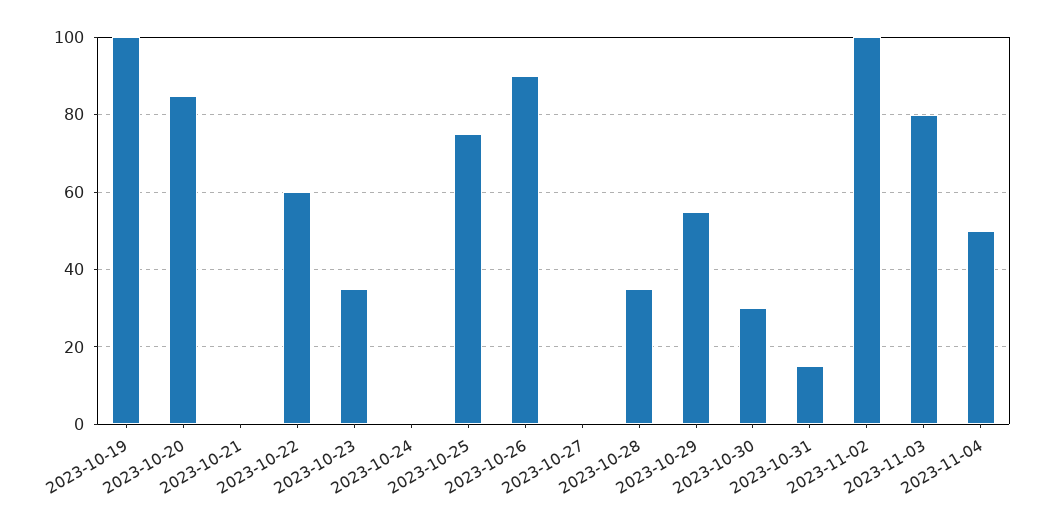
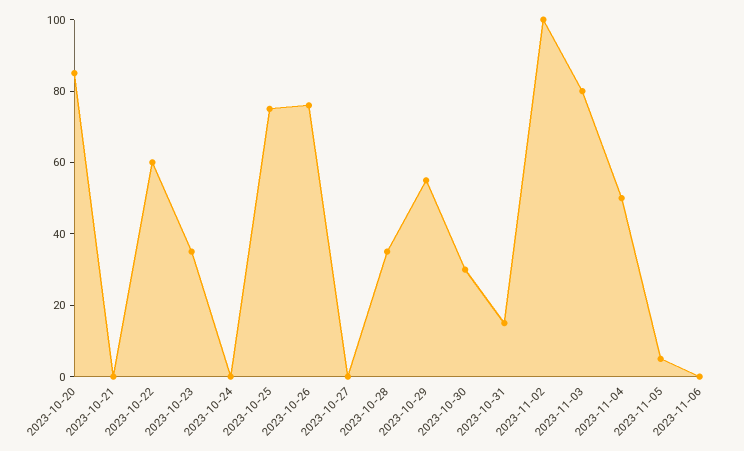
2023-10-19: 100 -> none
2023-10-26: 90 -> 75
2023-11-05: none -> 5
2023-11-06: none -> 0

